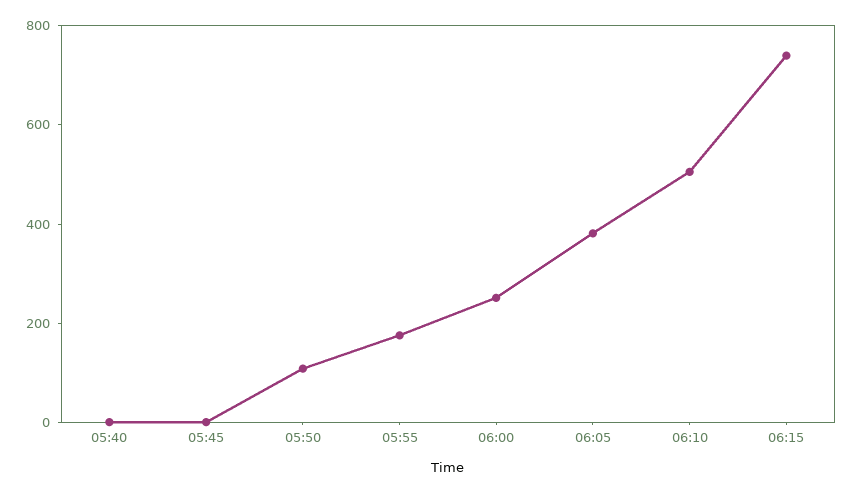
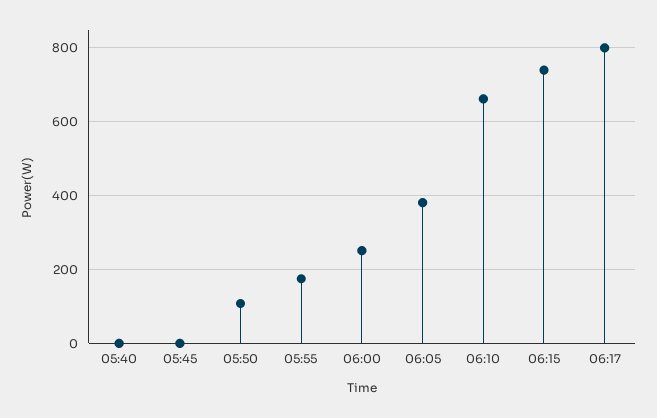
06:10: 500 -> 660
06:17: none -> 800

